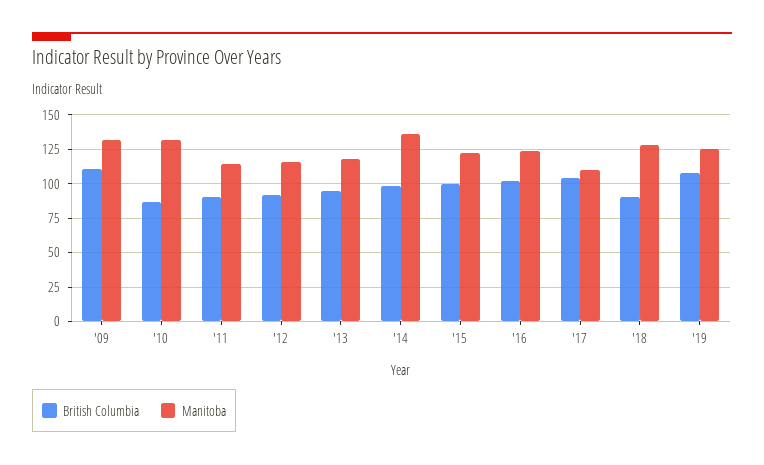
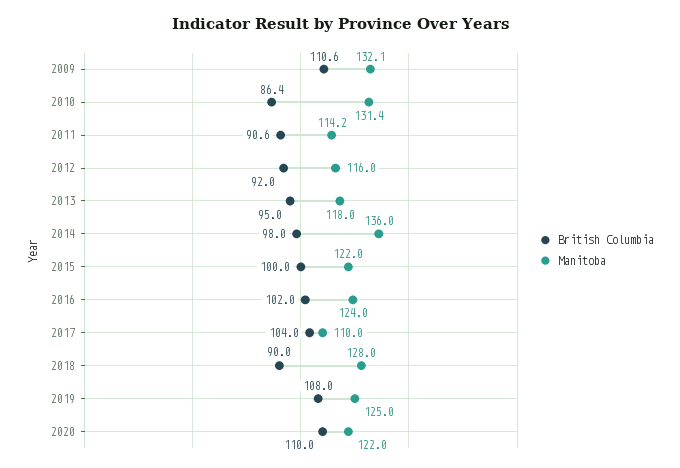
British Columbia, 2020: none -> 110
Manitoba, 2020: none -> 122

